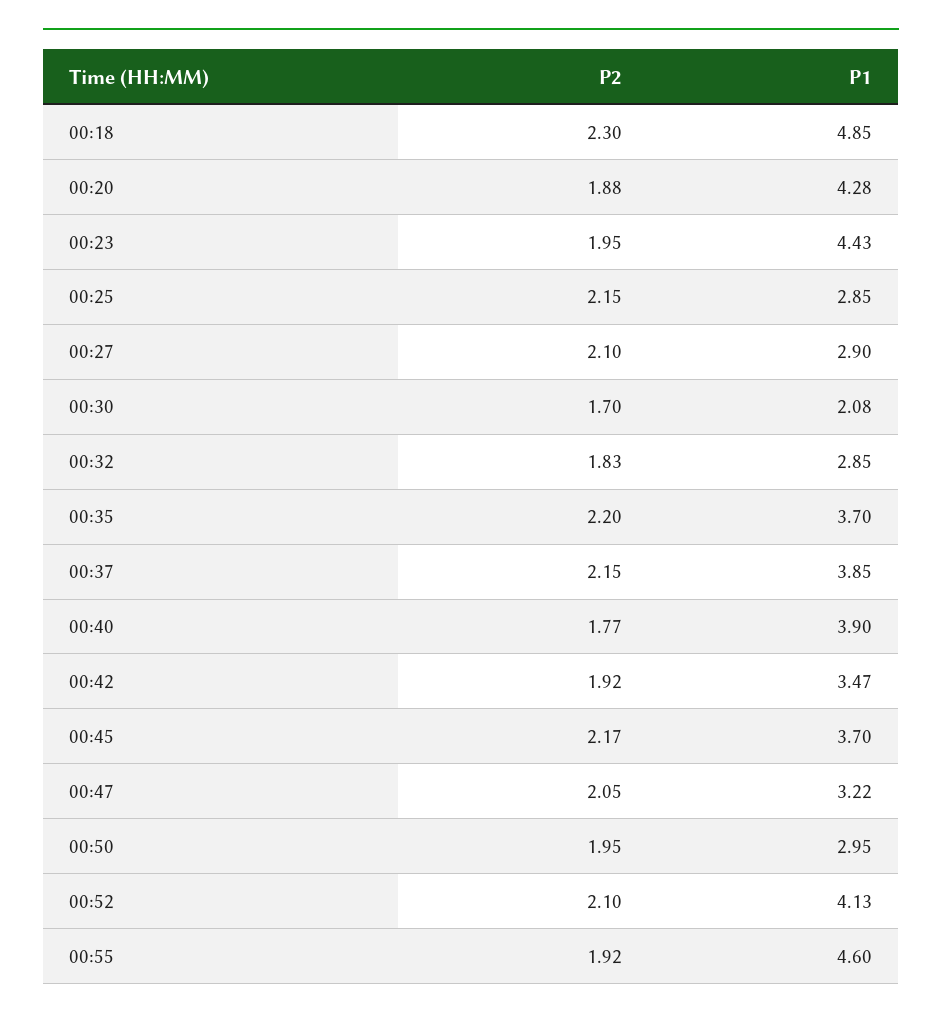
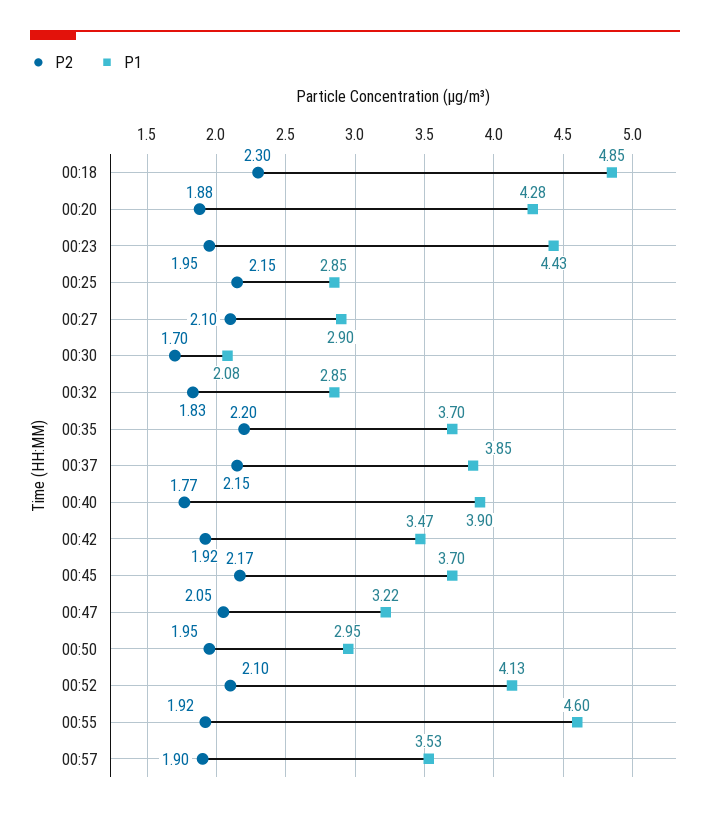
P2, 00:57: none -> 1.9
P1, 00:57: none -> 3.53

